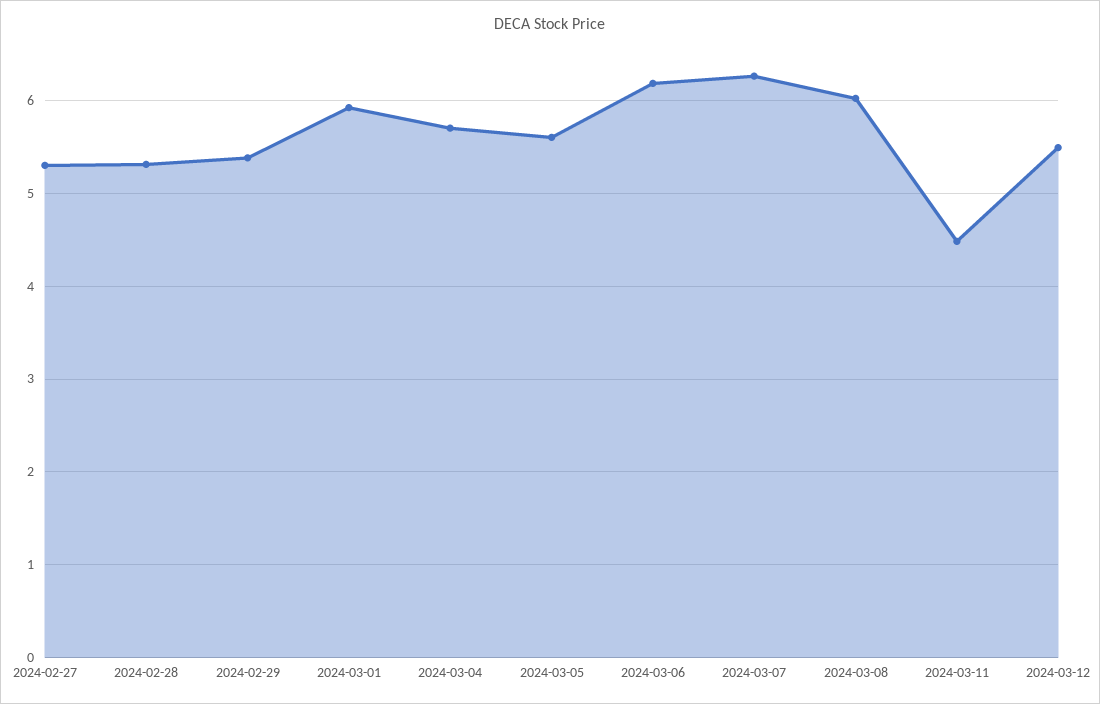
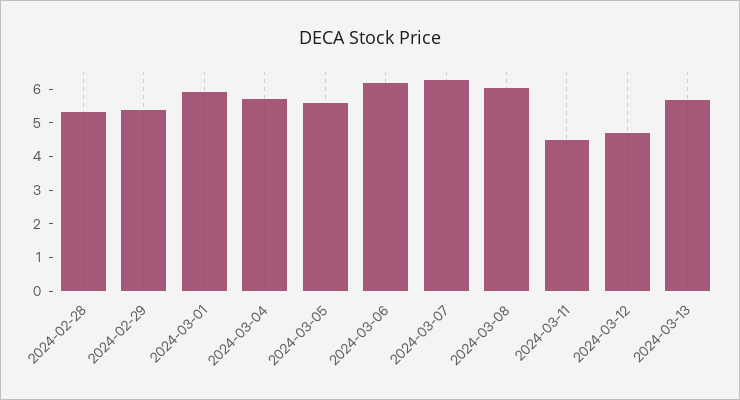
2024-02-27: 5.3 -> none
2024-03-12: 5.5 -> 4.75
2024-03-13: none -> 5.75

